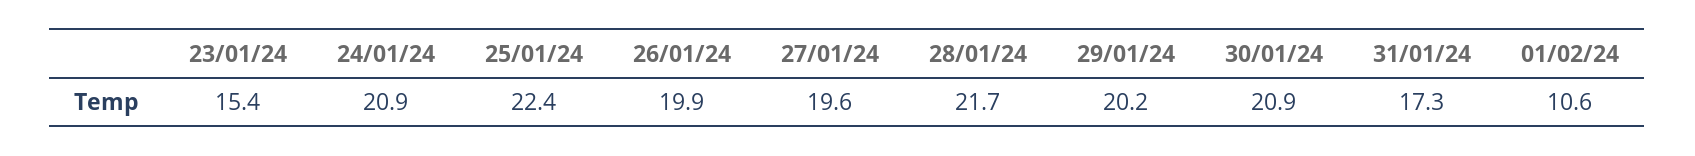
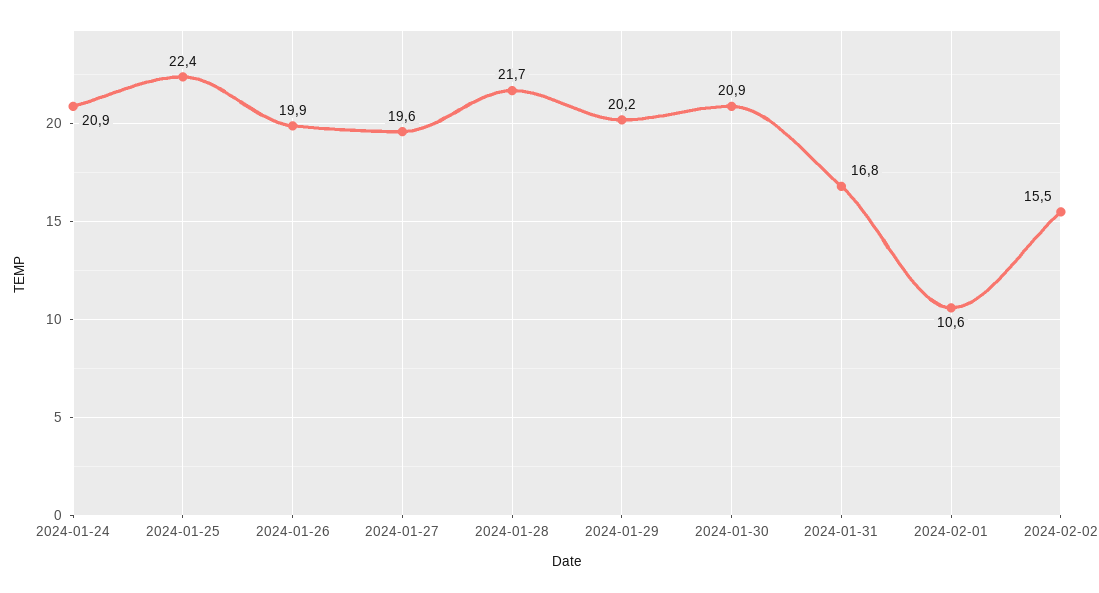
23/01/24: 15.4 -> none
31/01/24: 17.3 -> 16.8
2024-02-02: none -> 15.5

